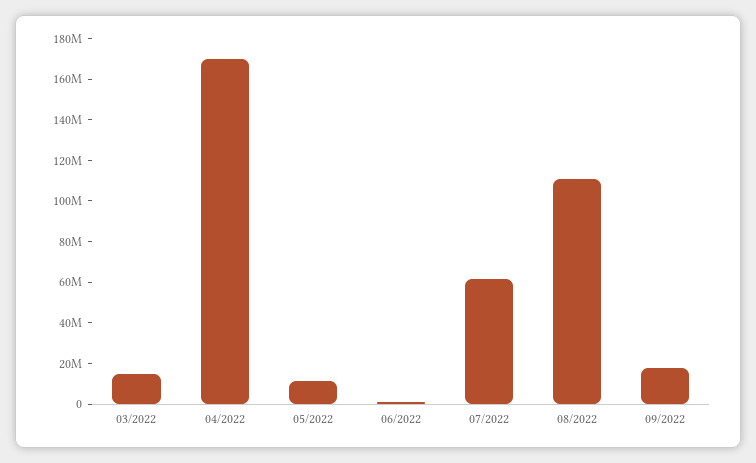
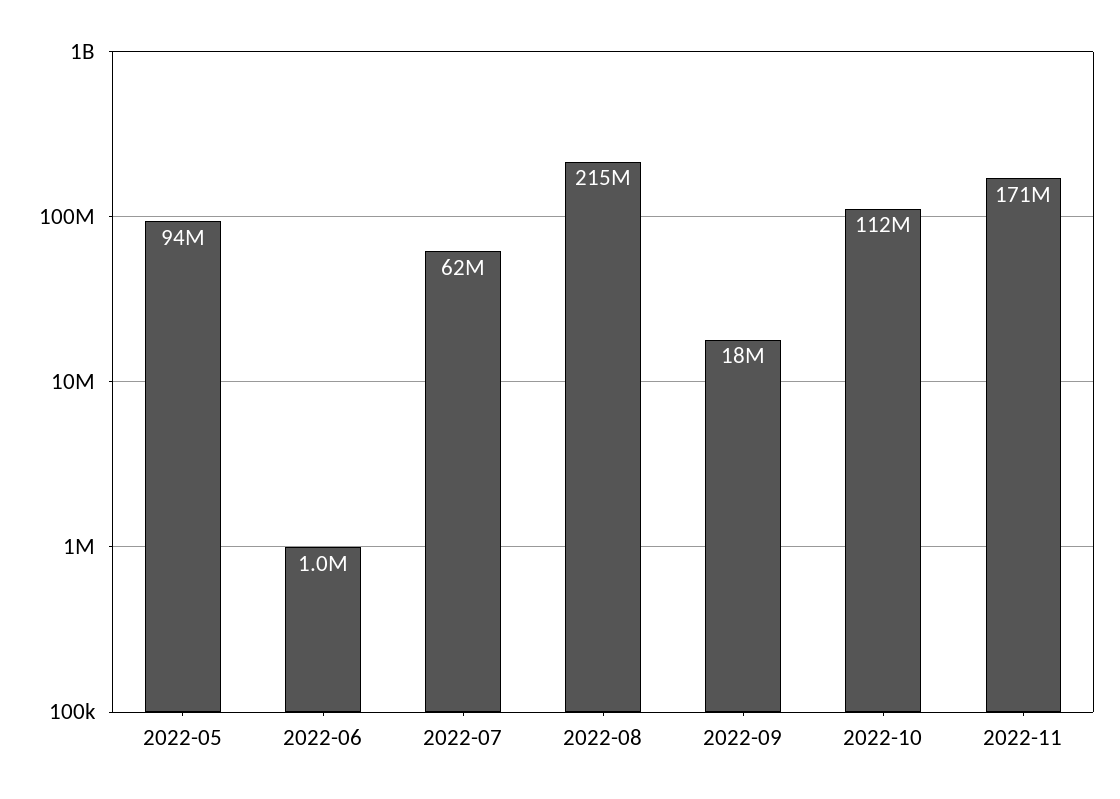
03/2022: 15000000 -> none
04/2022: 170000000 -> none
05/2022: 10000000 -> 94000000
08/2022: 110000000 -> 215000000
2022-10: none -> 112000000
2022-11: none -> 171000000

